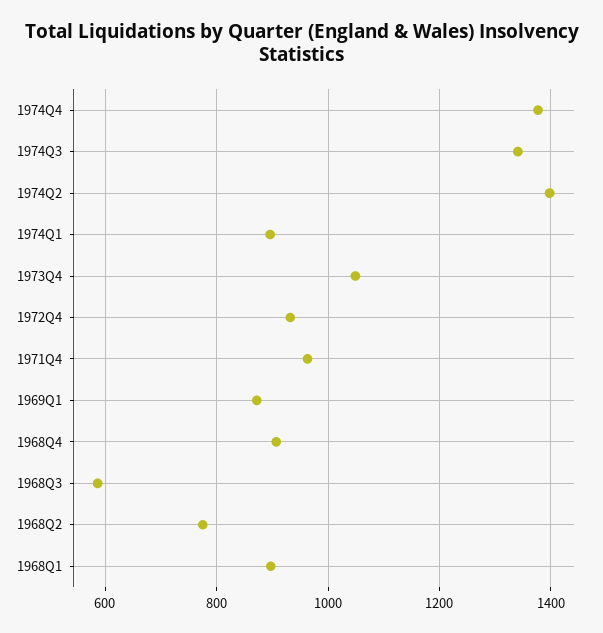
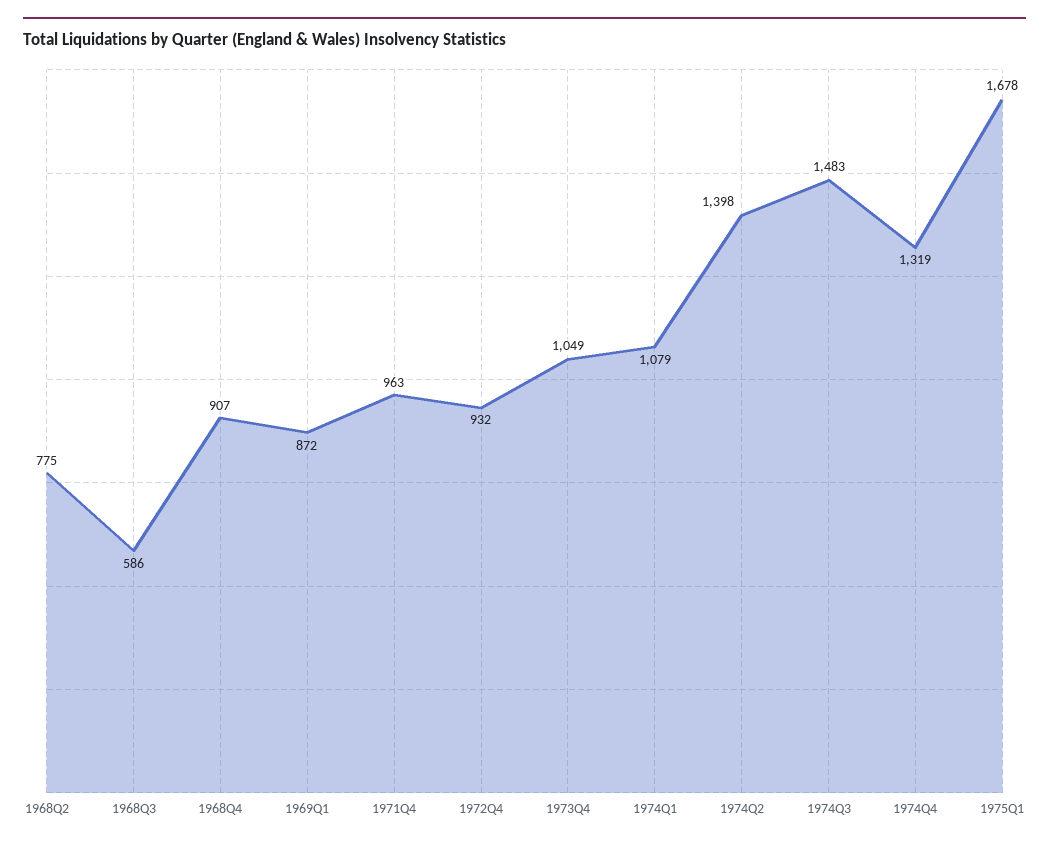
1974Q4: 1380 -> 1319
1974Q3: 1340 -> 1483
1974Q1: 900 -> 1079
1968Q1: 900 -> none
1975Q1: none -> 1678

